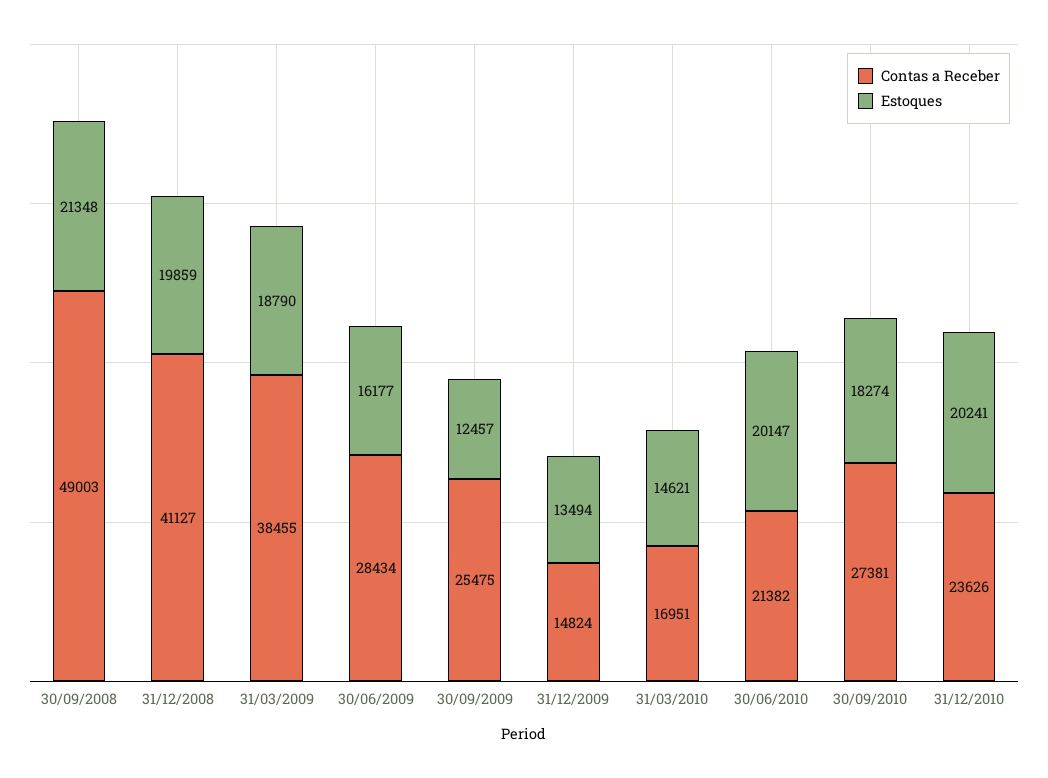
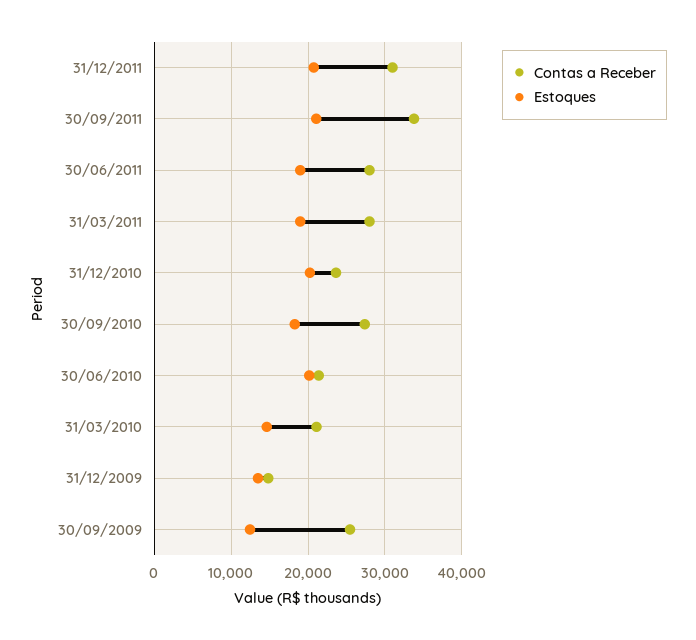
Contas a Receber, 30/09/2008: 49003 -> none
Estoques, 30/09/2008: 21348 -> none
Contas a Receber, 31/12/2008: 41127 -> none
Estoques, 31/12/2008: 19859 -> none
Contas a Receber, 31/03/2009: 38455 -> none
Estoques, 31/03/2009: 18790 -> none
Contas a Receber, 30/06/2009: 28434 -> none
Estoques, 30/06/2009: 16177 -> none
Contas a Receber, 31/03/2010: 16951 -> 21000
Contas a Receber, 31/12/2011: none -> 31000
Estoques, 31/12/2011: none -> 21000
Contas a Receber, 30/09/2011: none -> 34000
Estoques, 30/09/2011: none -> 21000
Contas a Receber, 30/06/2011: none -> 28000
Estoques, 30/06/2011: none -> 19000
Contas a Receber, 31/03/2011: none -> 28000
Estoques, 31/03/2011: none -> 19000

